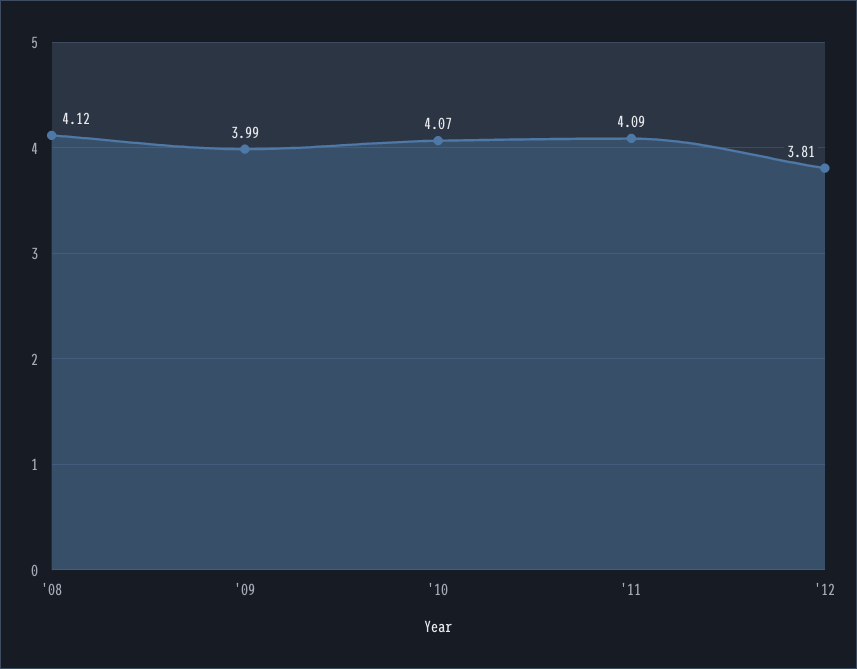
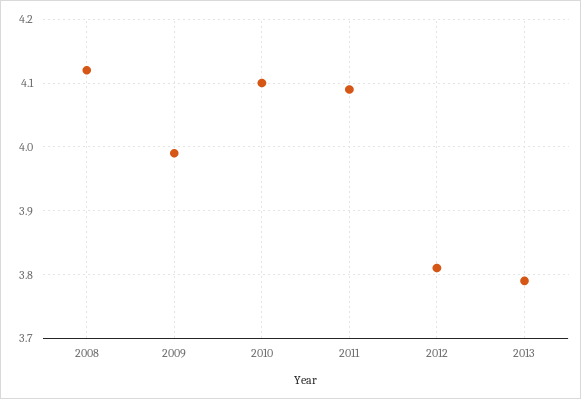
'10: 4.07 -> 4.1
2013: none -> 3.79

